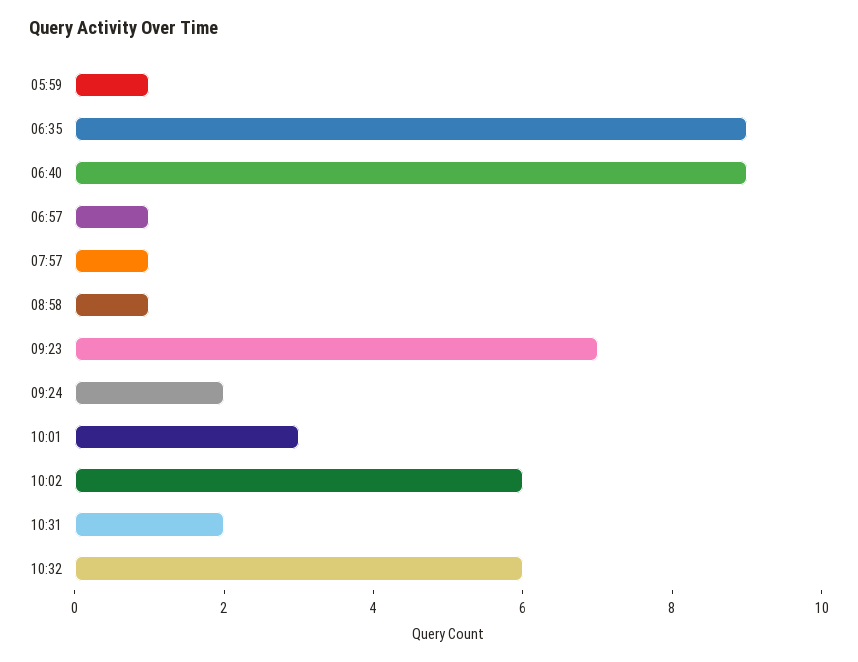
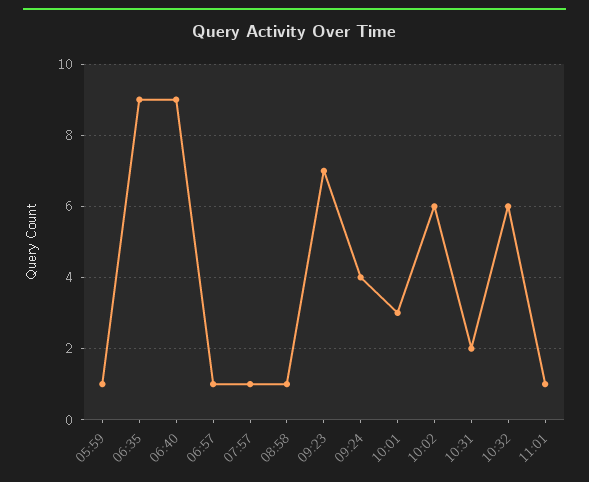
09:24: 2 -> 4
11:01: none -> 1

